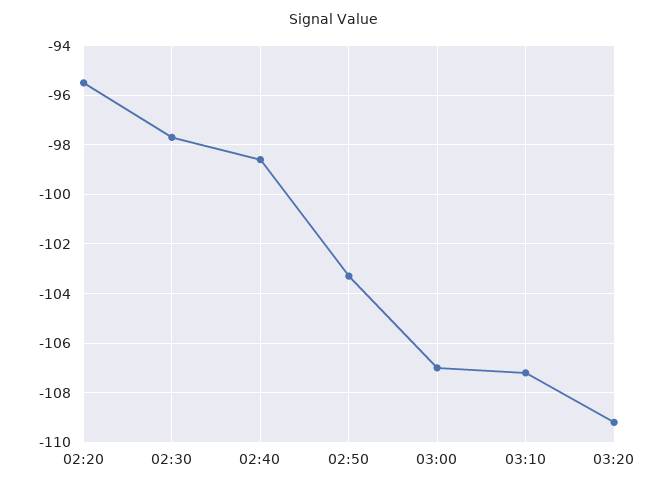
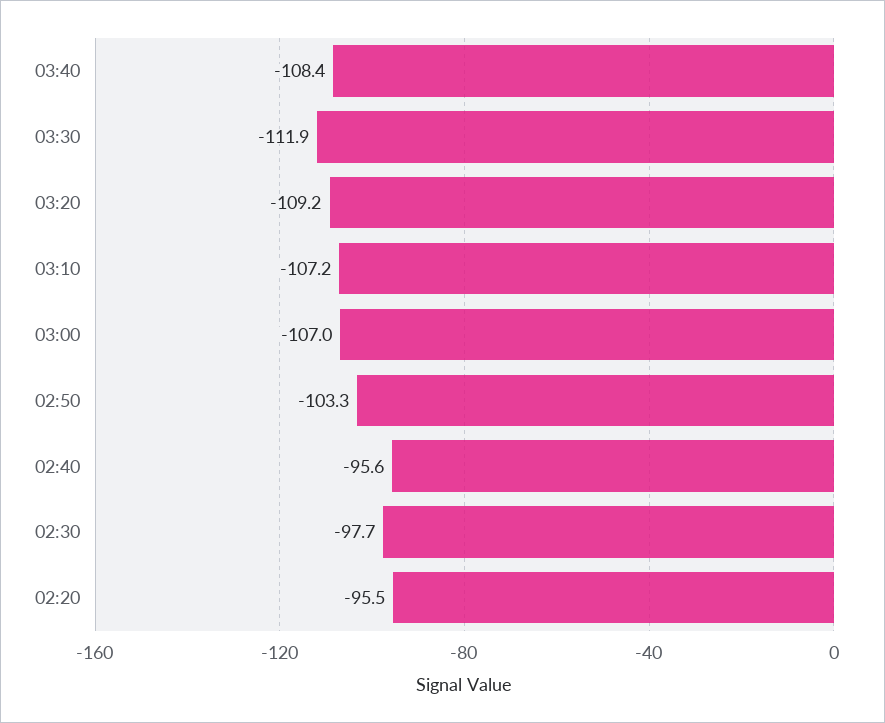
02:40: -98.5 -> -95.6
03:40: none -> -108.4
03:30: none -> -111.9

